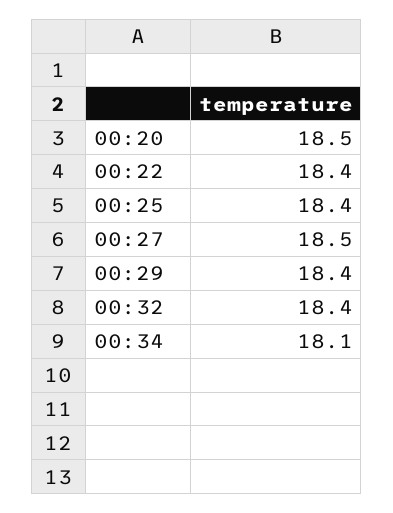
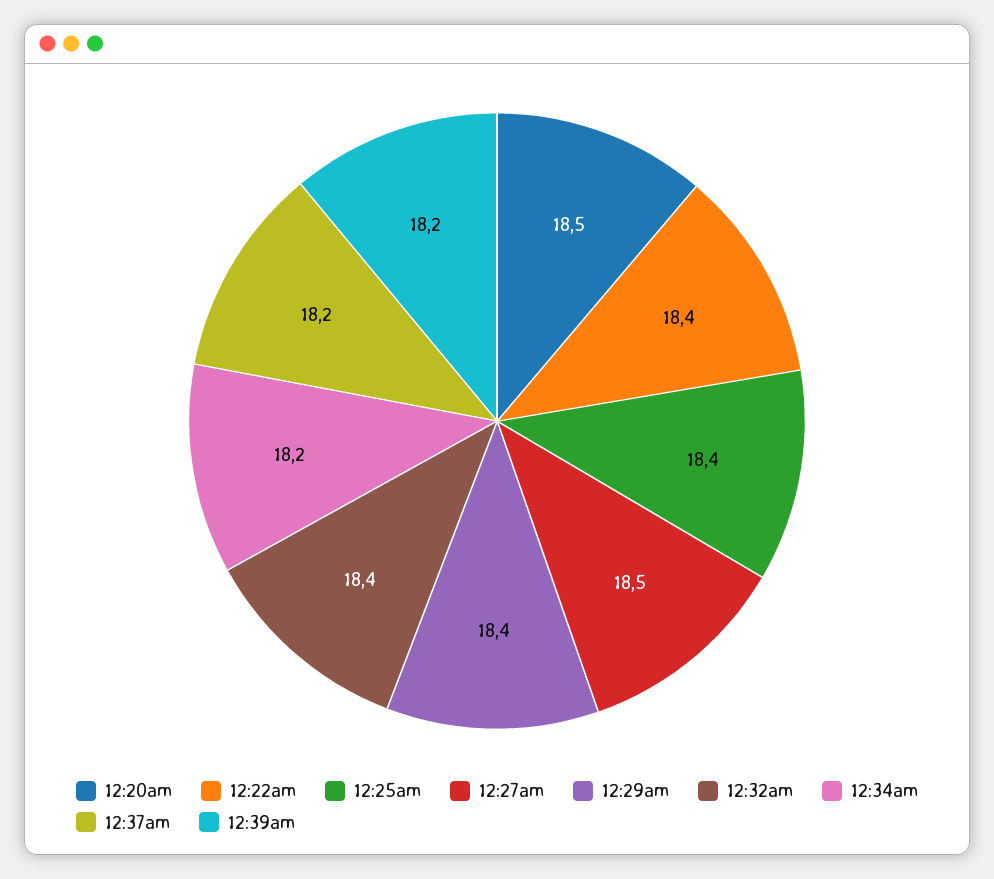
00:34: 18.1 -> 18.2
12:37am: none -> 18.2
12:39am: none -> 18.2

